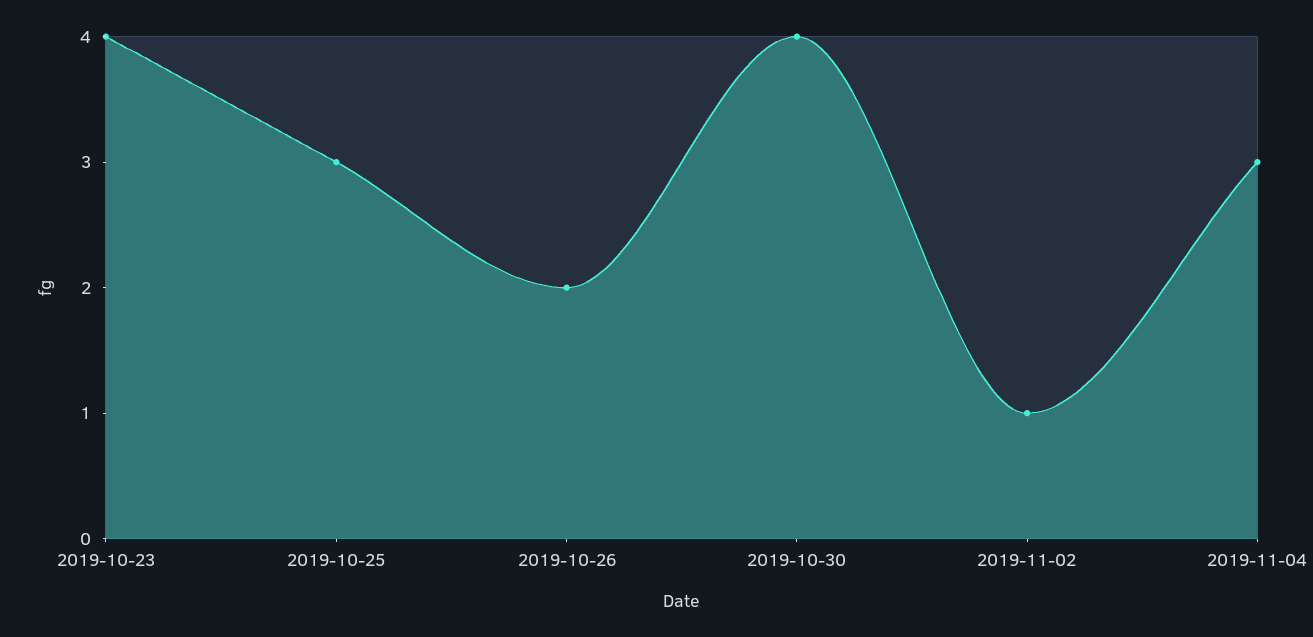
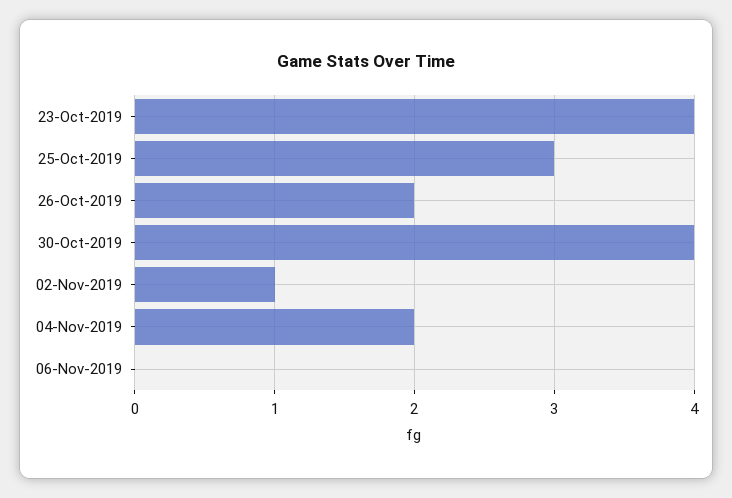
2019-11-04: 3 -> 2
06-Nov-2019: none -> 0

